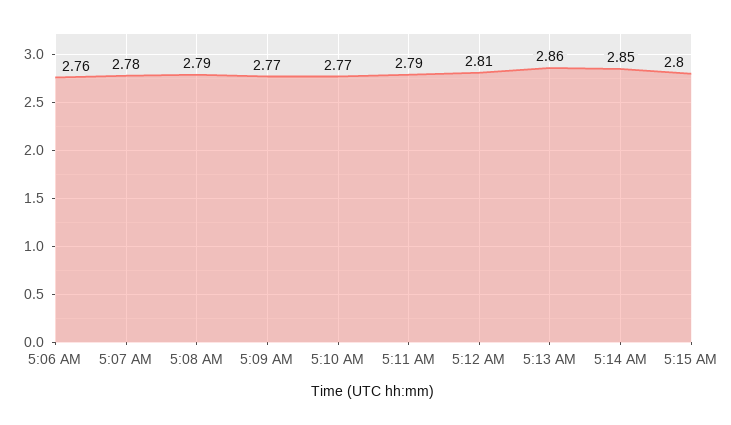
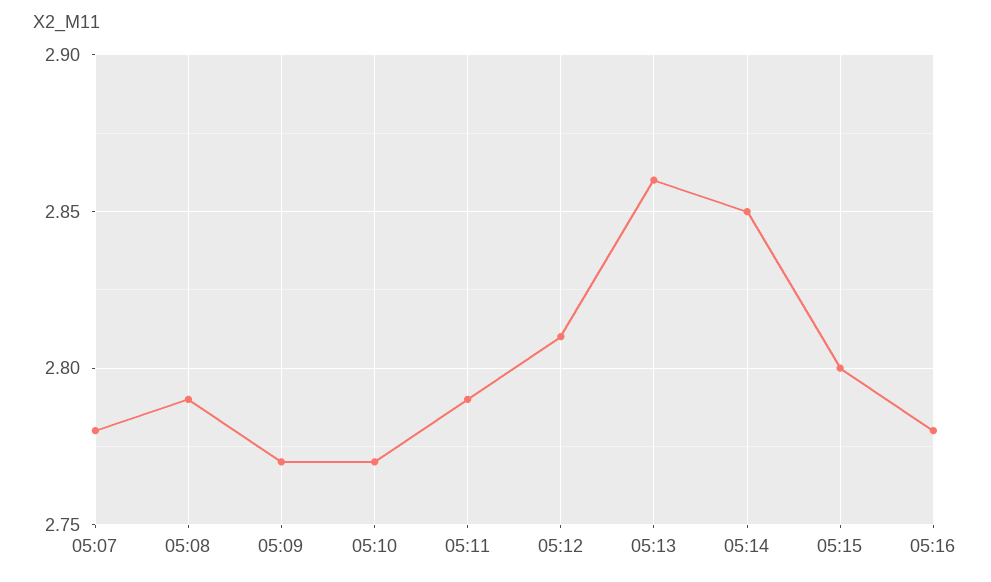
5:06 AM: 2.76 -> none
05:16: none -> 2.78

